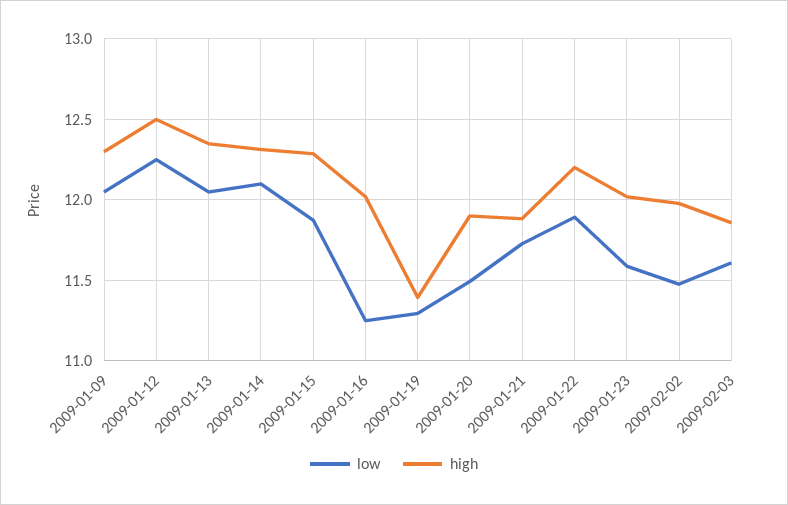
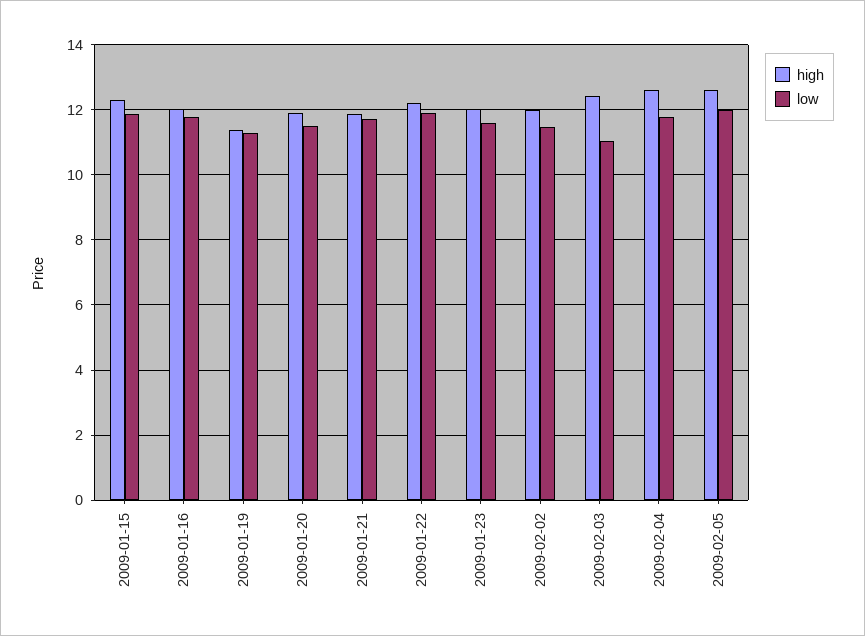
low, 2009-01-09: 12.05 -> none
high, 2009-01-09: 12.3 -> none
low, 2009-01-12: 12.25 -> none
high, 2009-01-12: 12.5 -> none
low, 2009-01-13: 12.05 -> none
high, 2009-01-13: 12.35 -> none
low, 2009-01-14: 12.1 -> none
high, 2009-01-14: 12.3 -> none
low, 2009-01-16: 11.25 -> 11.8
low, 2009-02-03: 11.6 -> 11
high, 2009-02-03: 11.85 -> 12.4
high, 2009-02-04: none -> 12.6
low, 2009-02-04: none -> 11.8
high, 2009-02-05: none -> 12.6
low, 2009-02-05: none -> 12

